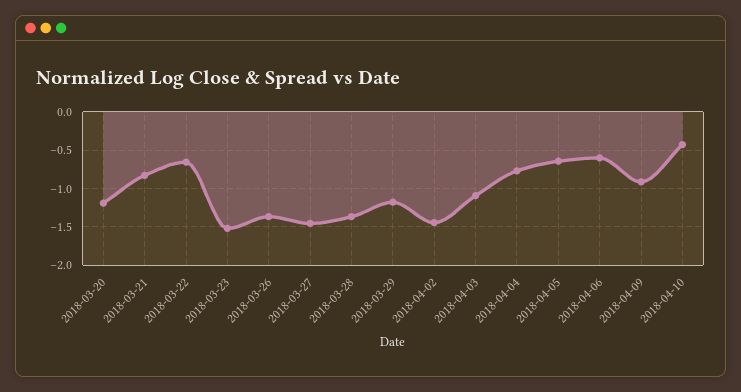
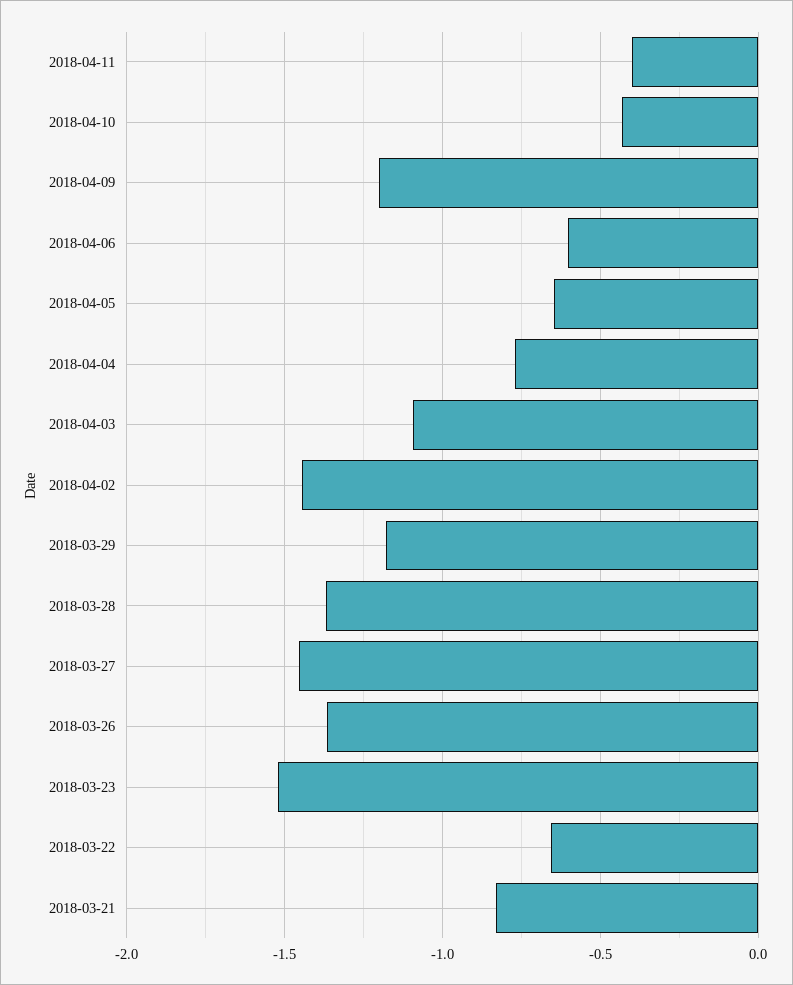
2018-03-20: -1.2 -> none
2018-04-09: -0.9 -> -1.2
2018-04-11: none -> -0.4

